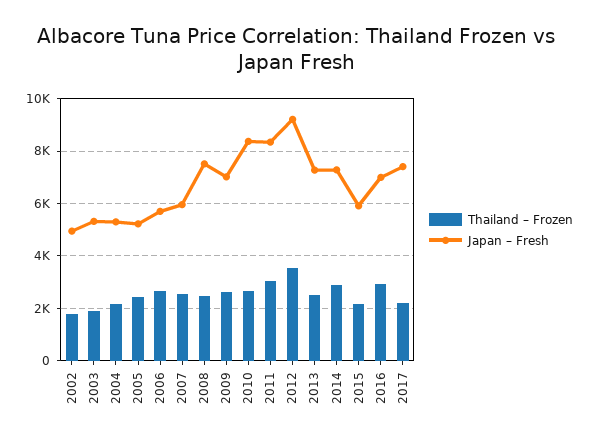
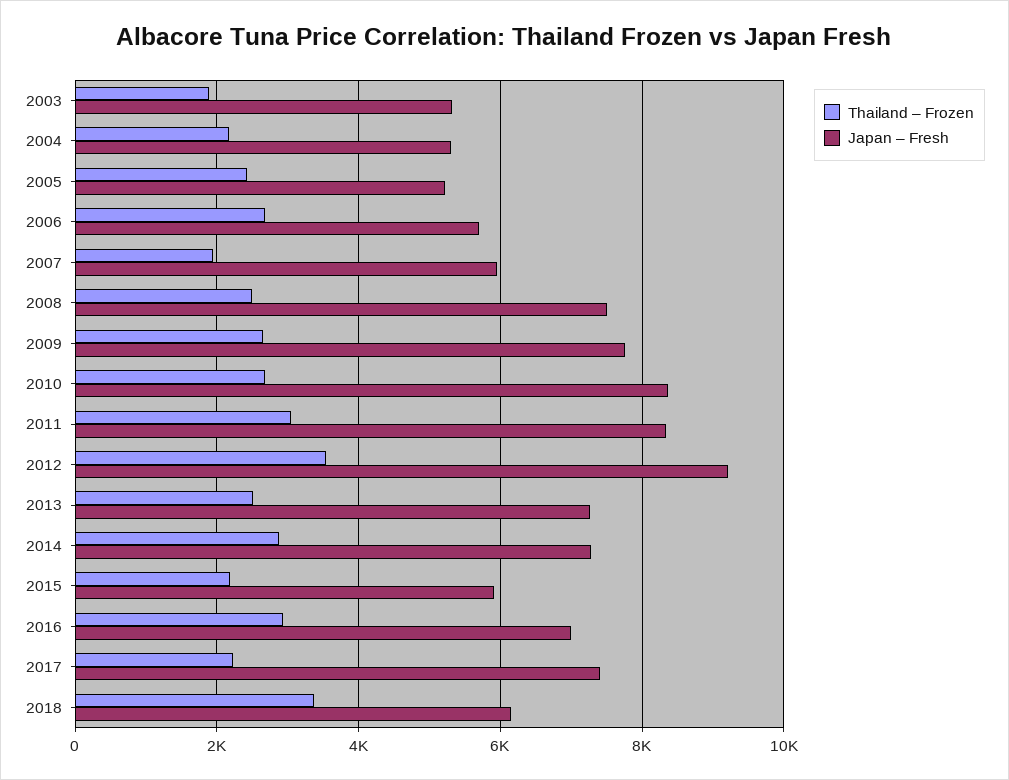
Thailand – Frozen, 2002: 1750 -> none
Japan – Fresh, 2002: 5000 -> none
Thailand – Frozen, 2007: 2500 -> 2000
Japan – Fresh, 2009: 7000 -> 7800
Thailand – Frozen, 2018: none -> 3400
Japan – Fresh, 2018: none -> 6200

